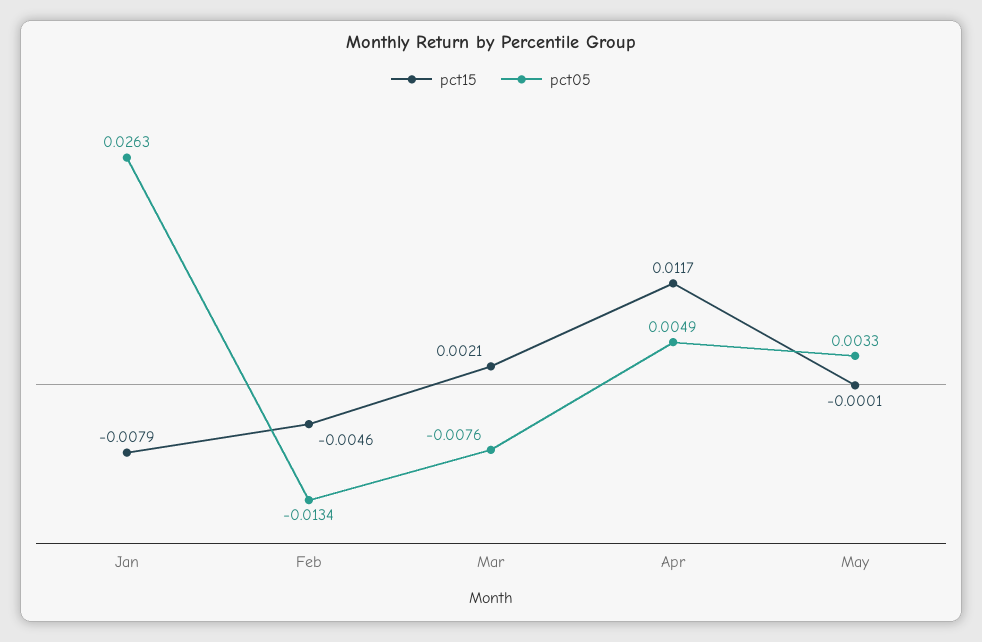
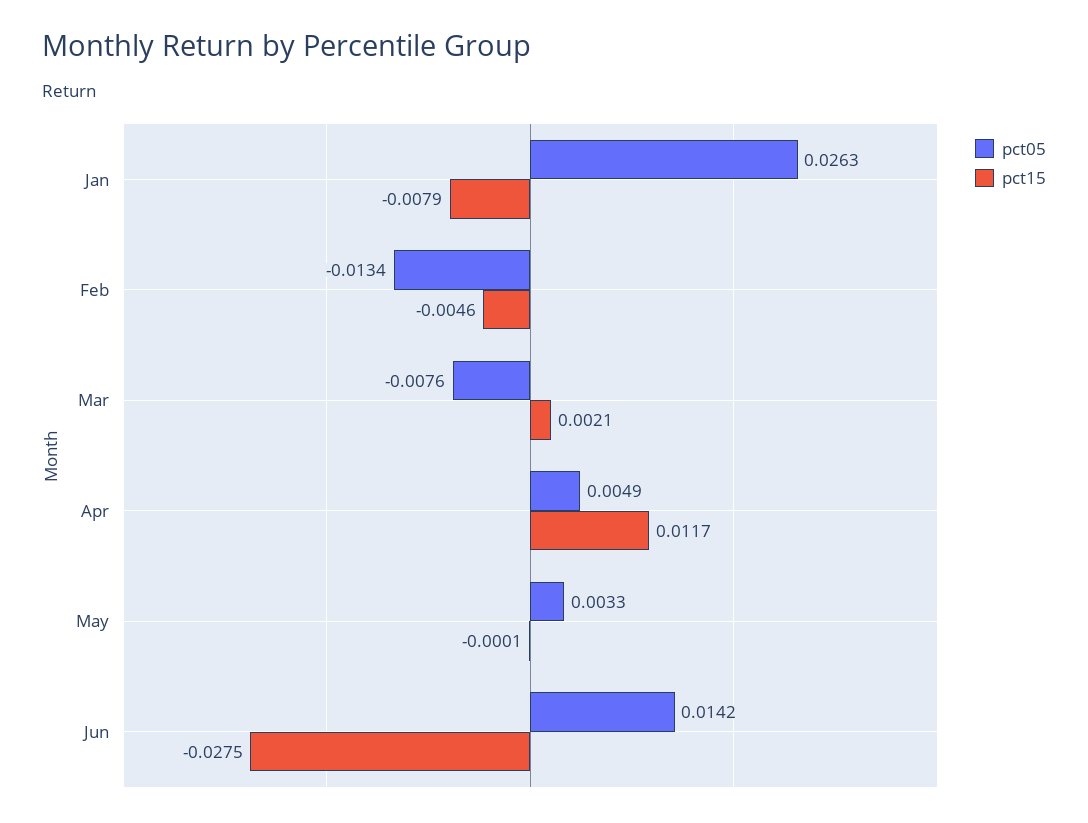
pct05, Jun: none -> 0.0142
pct15, Jun: none -> -0.0275

